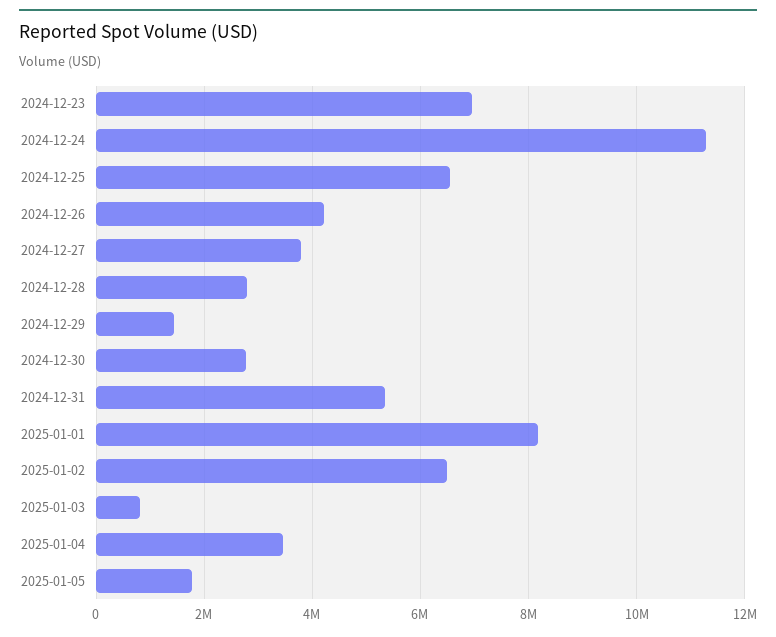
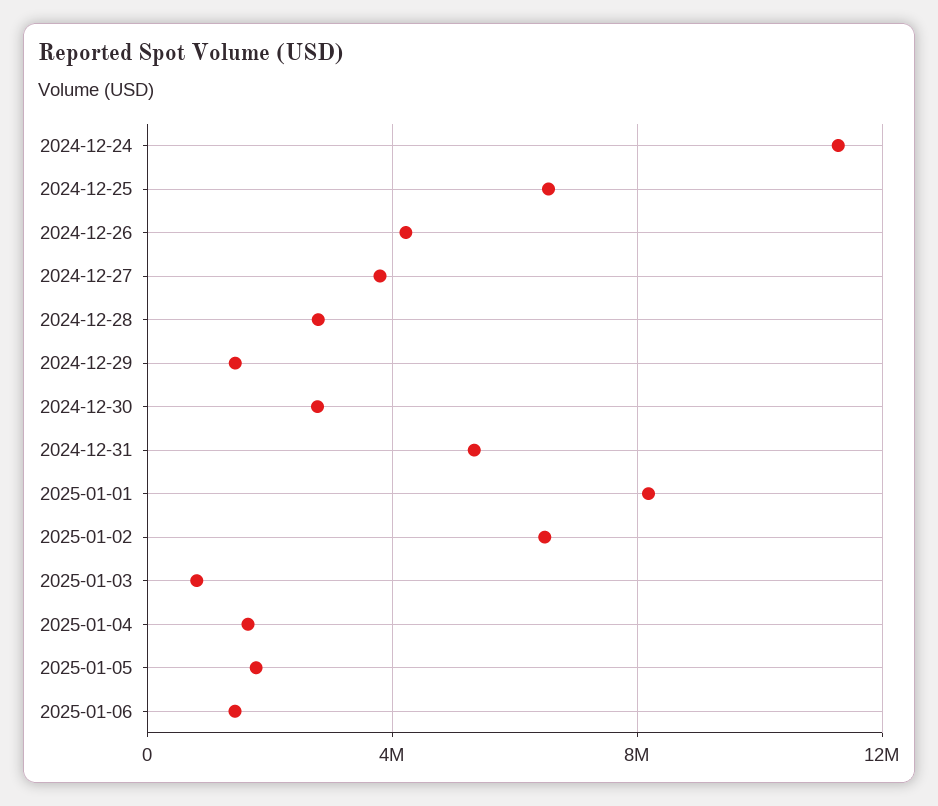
2024-12-23: 7000000 -> none
2025-01-04: 3400000 -> 1500000
2025-01-06: none -> 1500000

